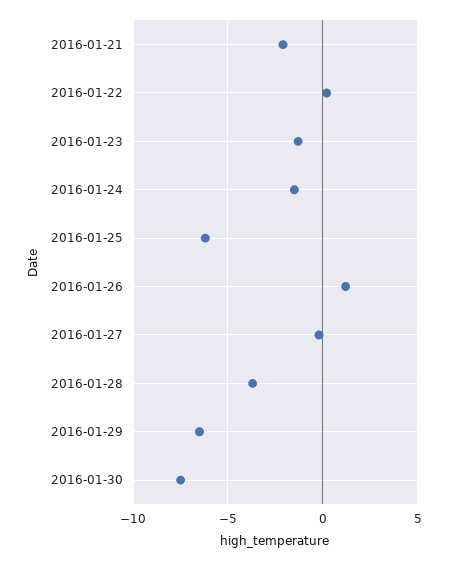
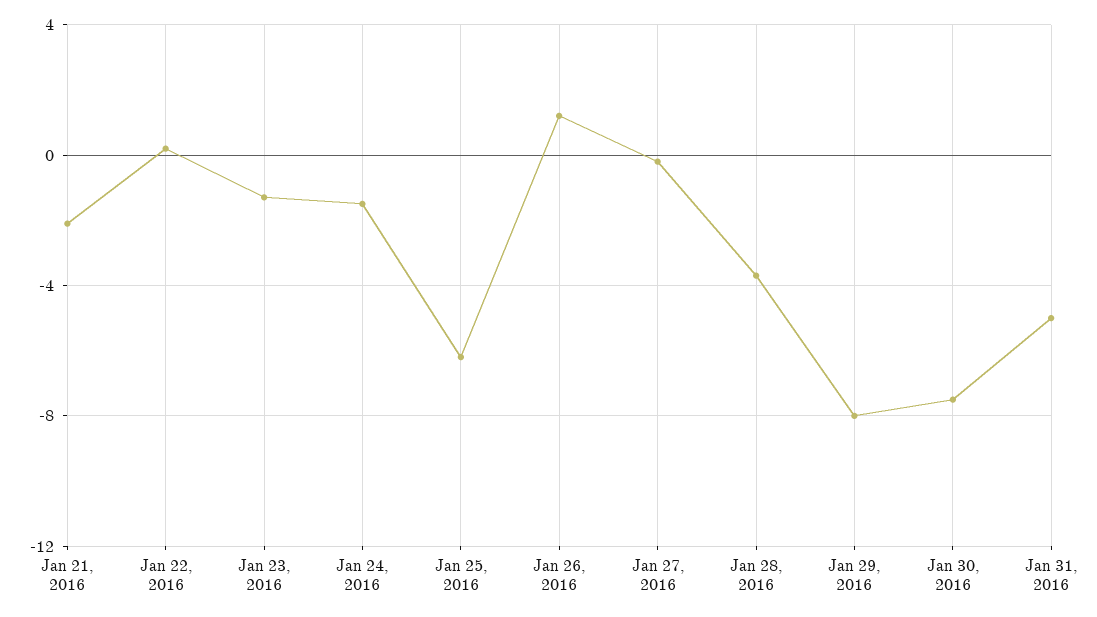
2016-01-29: -6.5 -> -8
Jan 31, 2016: none -> -5

